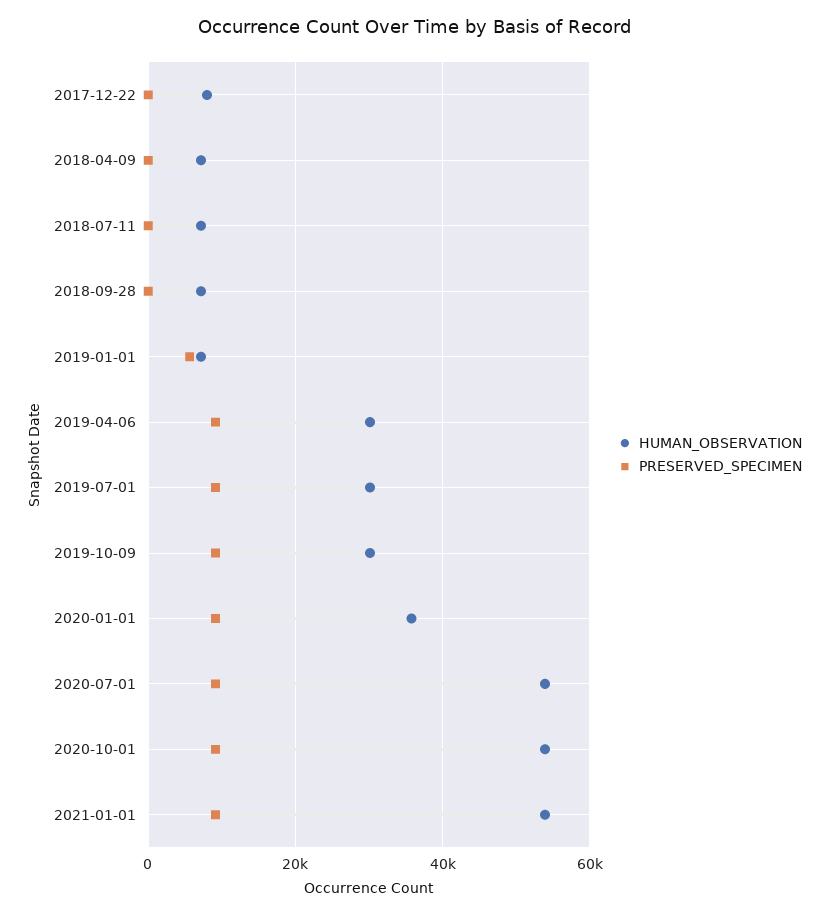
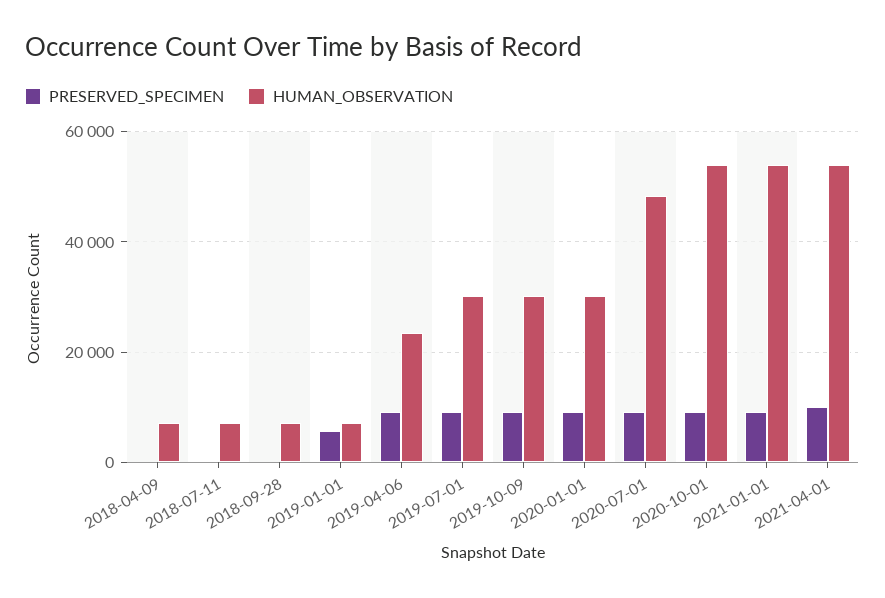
HUMAN_OBSERVATION, 2017-12-22: 8000 -> none
PRESERVED_SPECIMEN, 2017-12-22: 0 -> none
HUMAN_OBSERVATION, 2019-04-06: 30000 -> 24000
HUMAN_OBSERVATION, 2020-01-01: 36000 -> 30000
HUMAN_OBSERVATION, 2020-07-01: 54000 -> 48000
PRESERVED_SPECIMEN, 2021-04-01: none -> 10000
HUMAN_OBSERVATION, 2021-04-01: none -> 54000

